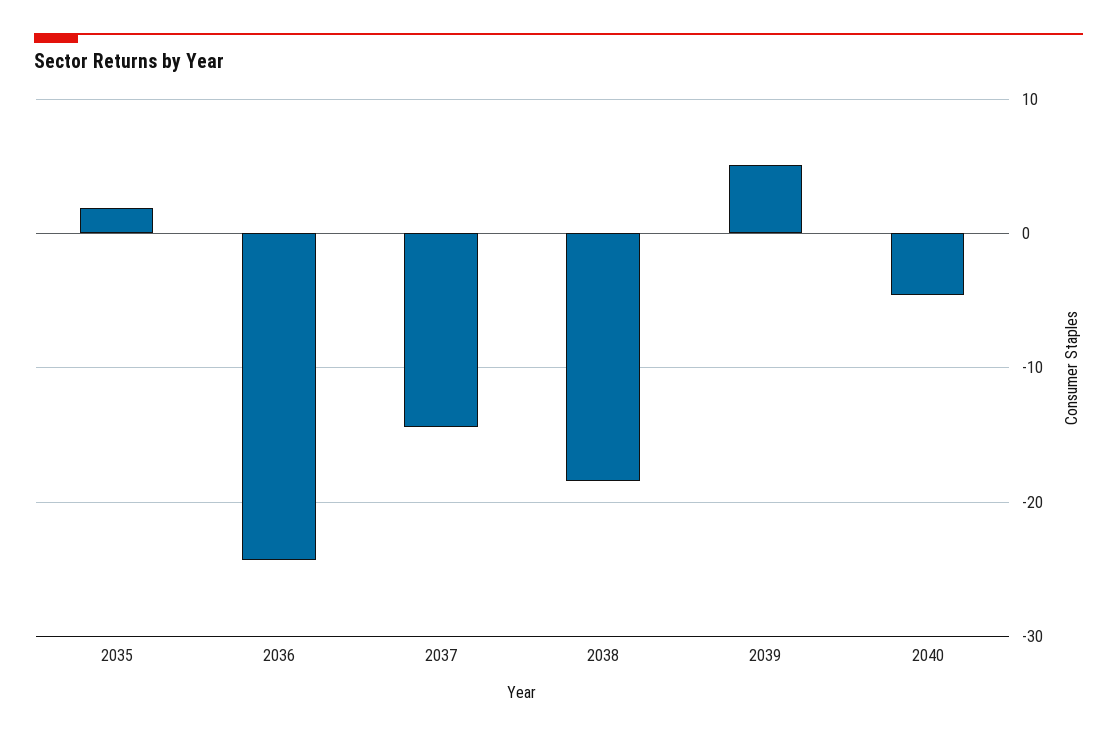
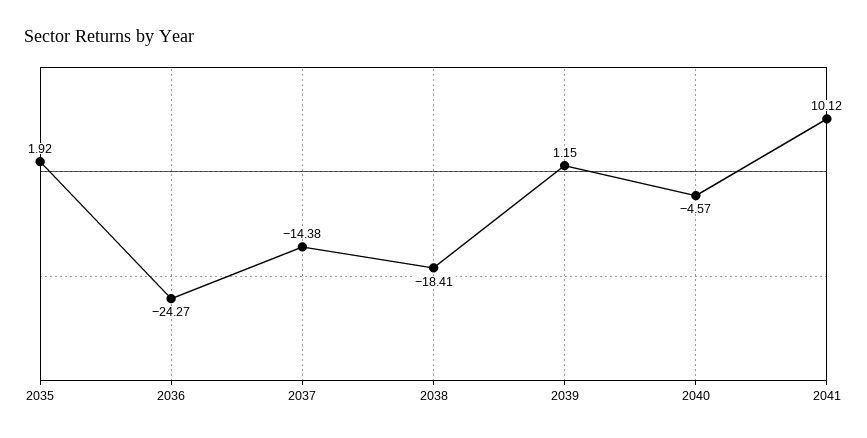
2039: 5 -> 1.15
2041: none -> 10.12

